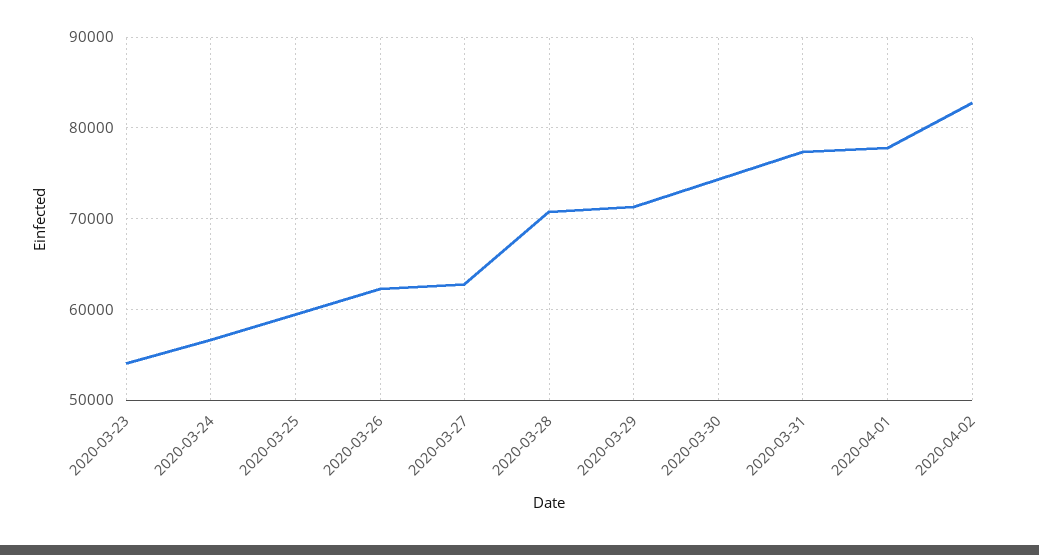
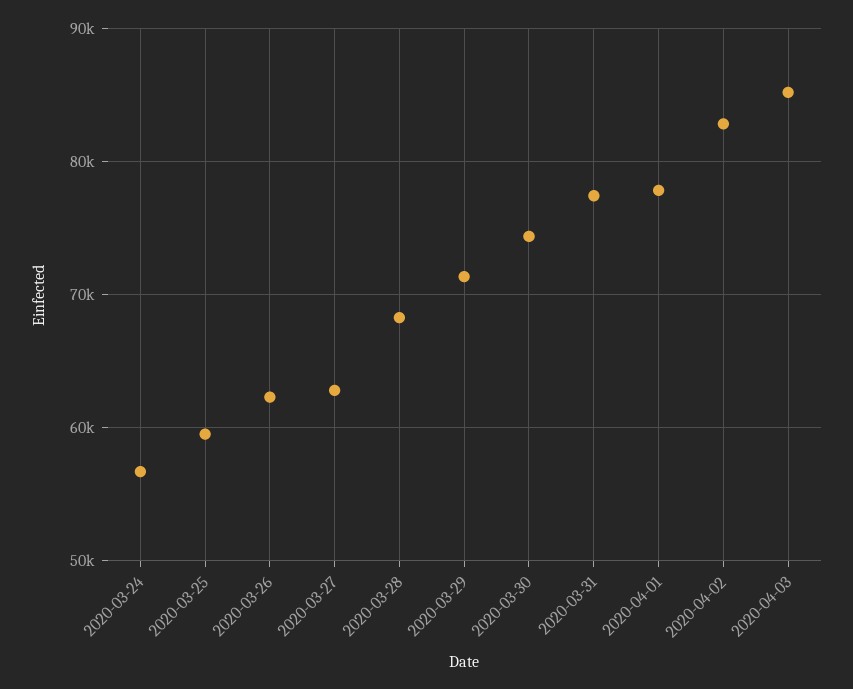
2020-03-23: 54000 -> none
2020-03-28: 71000 -> 68000
2020-04-03: none -> 85000

